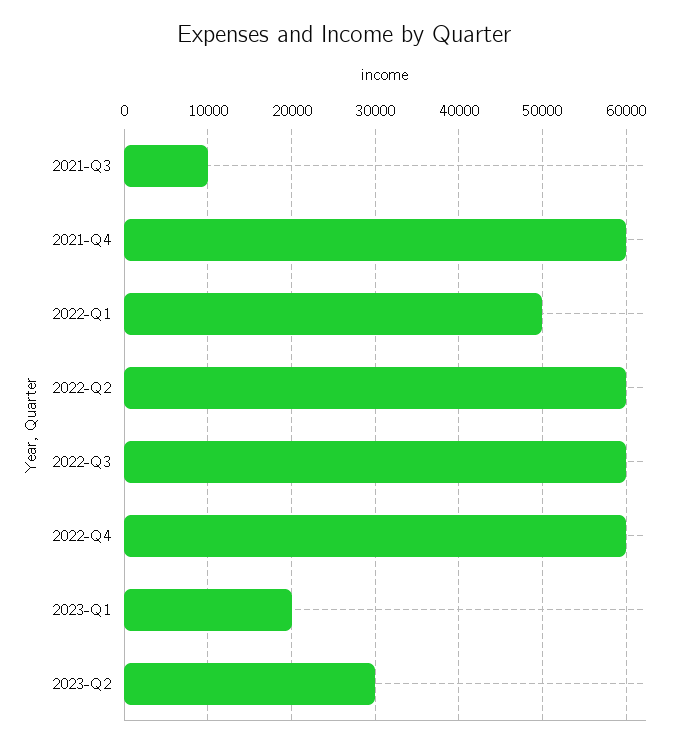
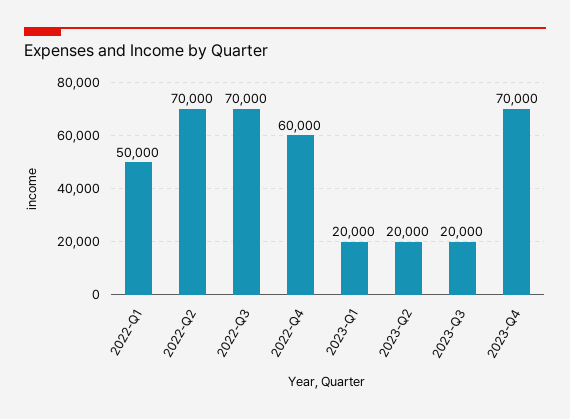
2021-Q3: 10000 -> none
2021-Q4: 60000 -> none
2022-Q2: 60000 -> 70000
2022-Q3: 60000 -> 70000
2023-Q2: 30000 -> 20000
2023-Q3: none -> 20000
2023-Q4: none -> 70000

